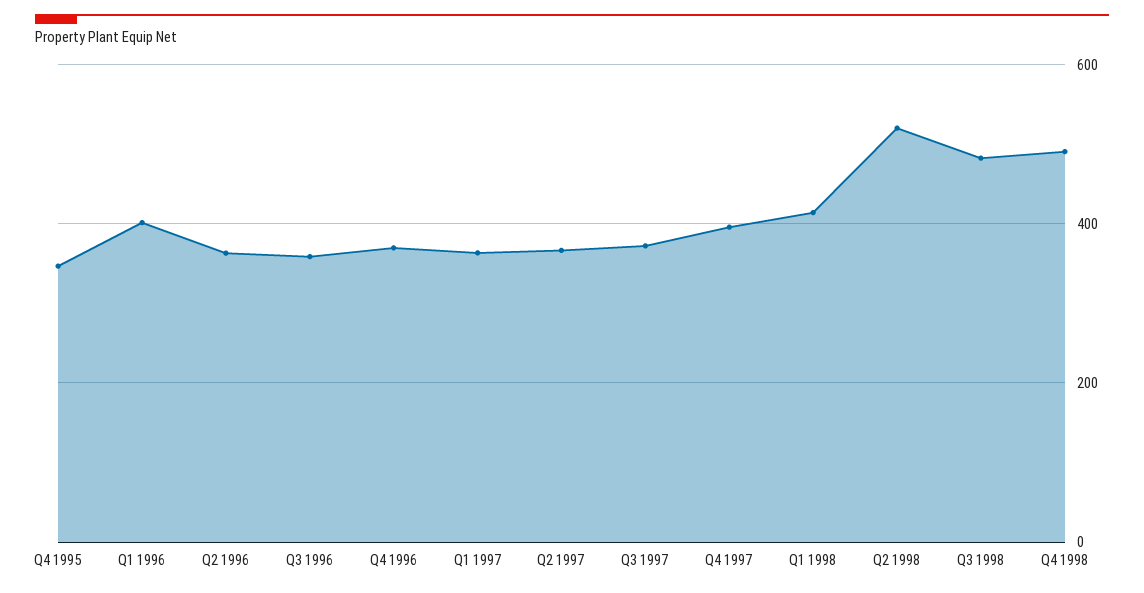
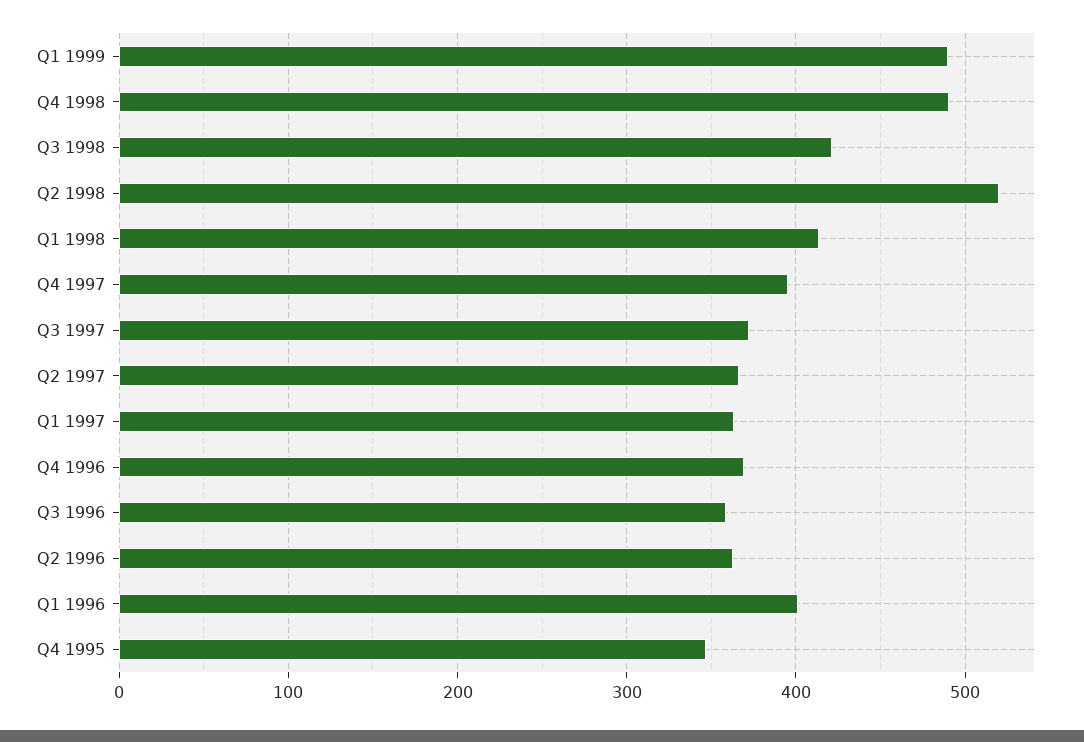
Q3 1998: 480 -> 420
Q1 1999: none -> 490

